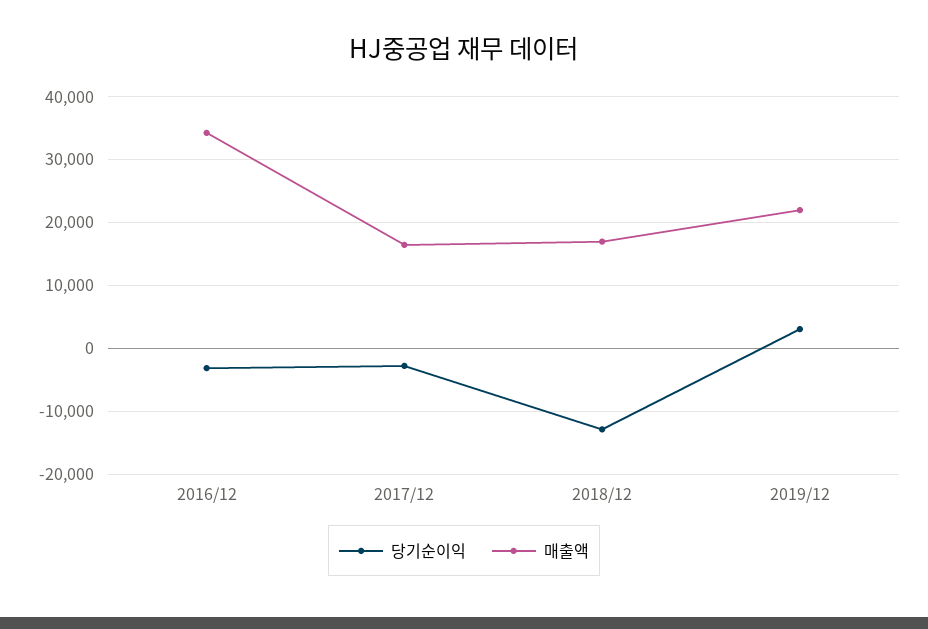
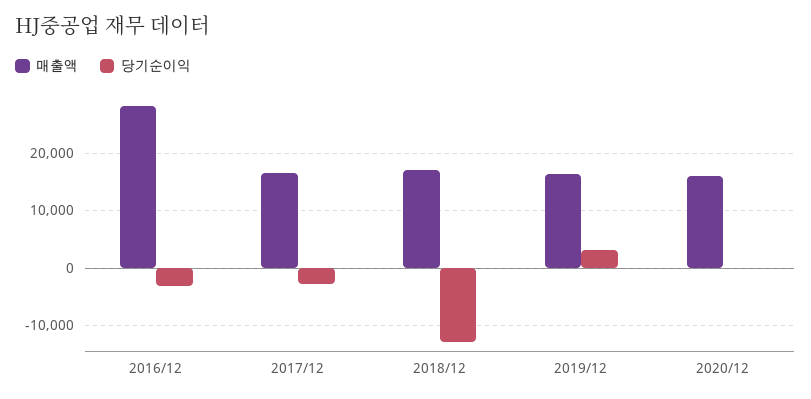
매출액, 2016/12: 34000 -> 28000
매출액, 2019/12: 22000 -> 16000
매출액, 2020/12: none -> 16000
당기순이익, 2020/12: none -> 0

